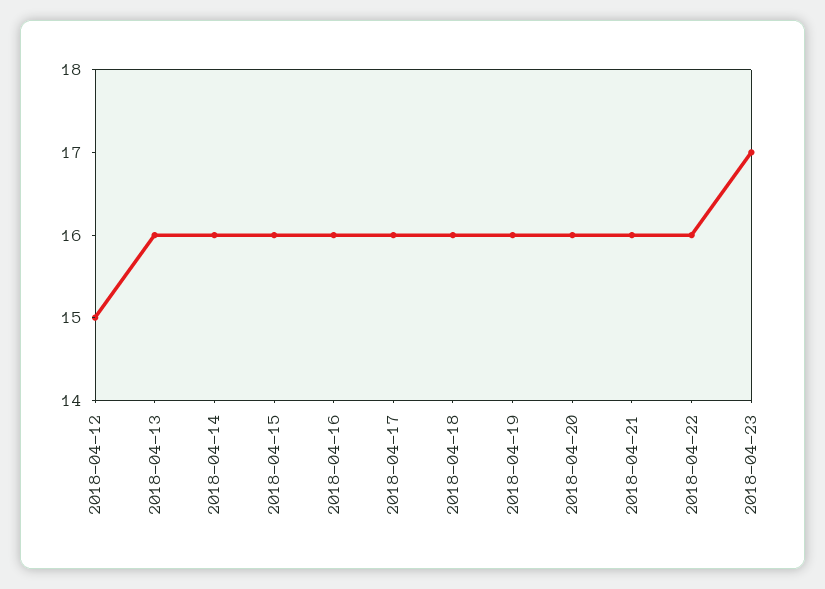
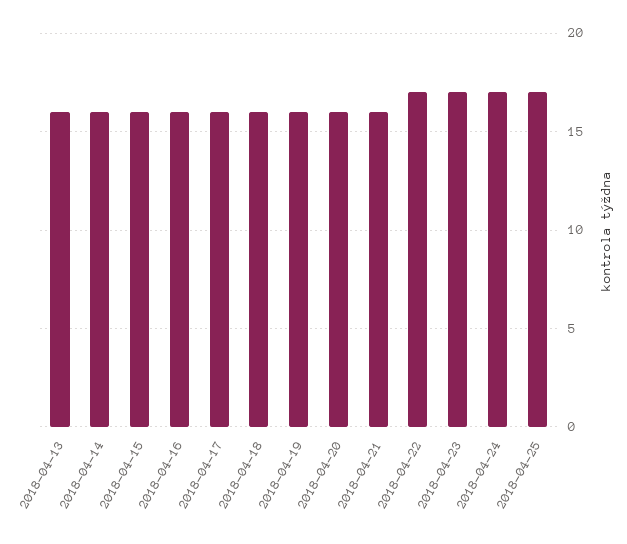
2018-04-12: 15 -> none
2018-04-22: 16 -> 17
2018-04-24: none -> 17
2018-04-25: none -> 17

